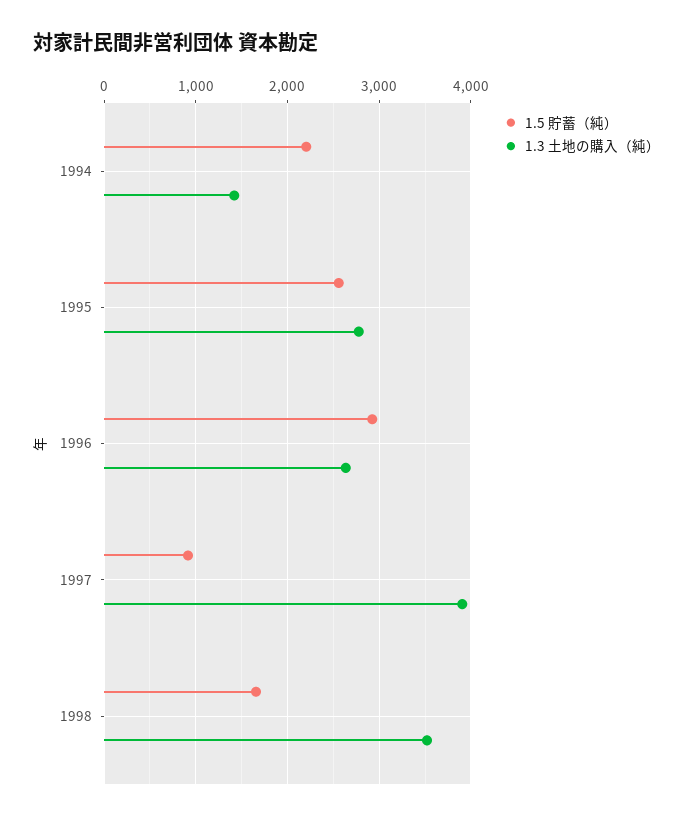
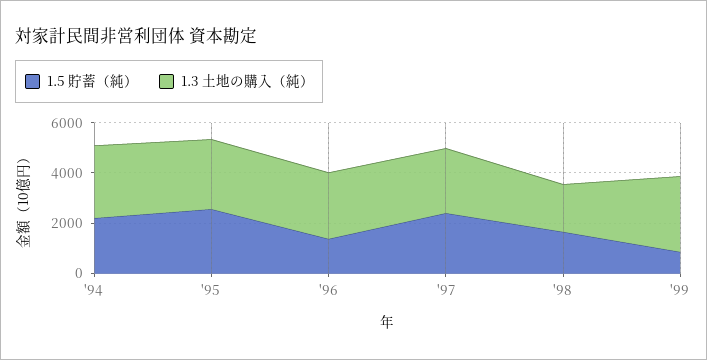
1.3 土地の購入（純）, 1994: 1400 -> 3000
1.5 貯蓄（純）, 1996: 2900 -> 1500
1.5 貯蓄（純）, 1997: 900 -> 2500
1.3 土地の購入（純）, 1997: 3900 -> 2500
1.3 土地の購入（純）, 1998: 3500 -> 2000
1.5 貯蓄（純）, '99: none -> 1000
1.3 土地の購入（純）, '99: none -> 3000

